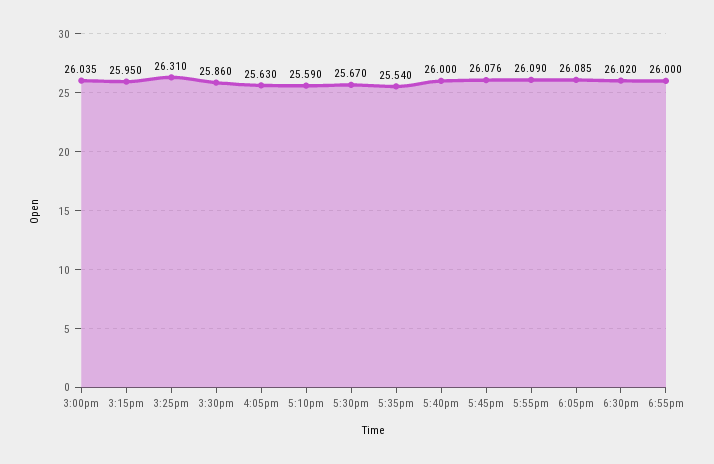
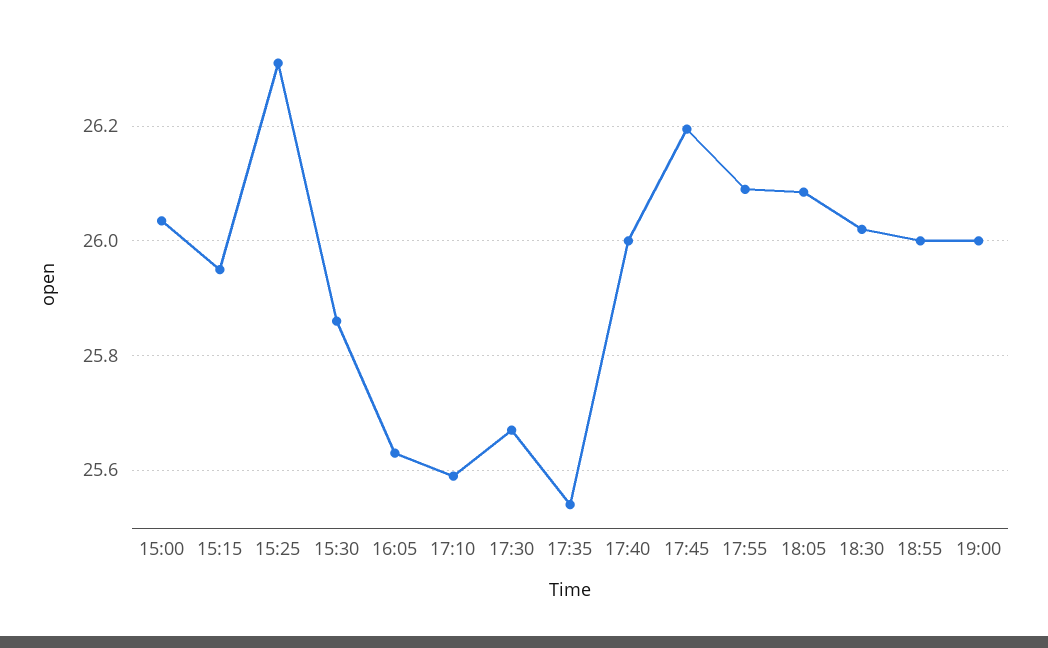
5:45pm: 26.076 -> 26.2
19:00: none -> 26

